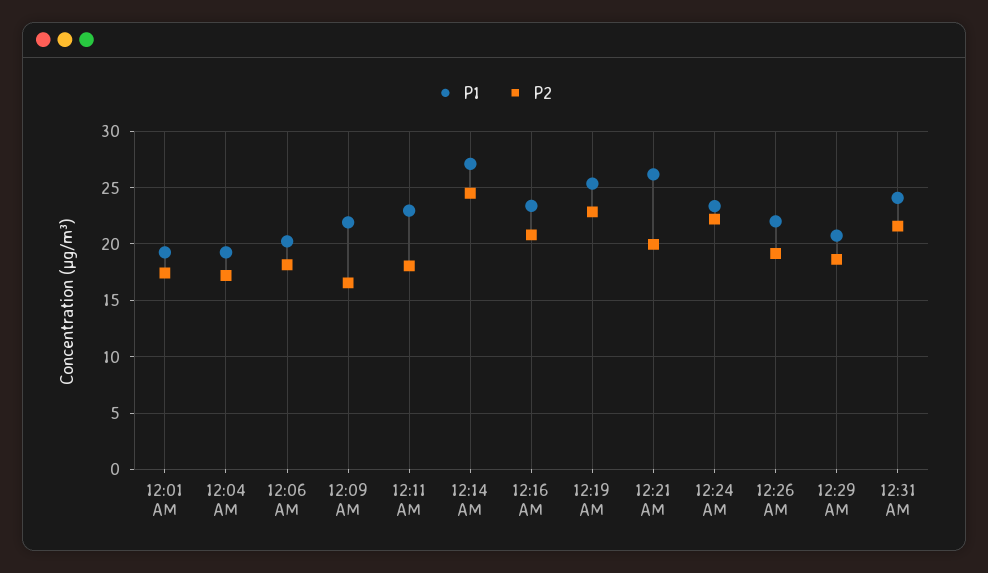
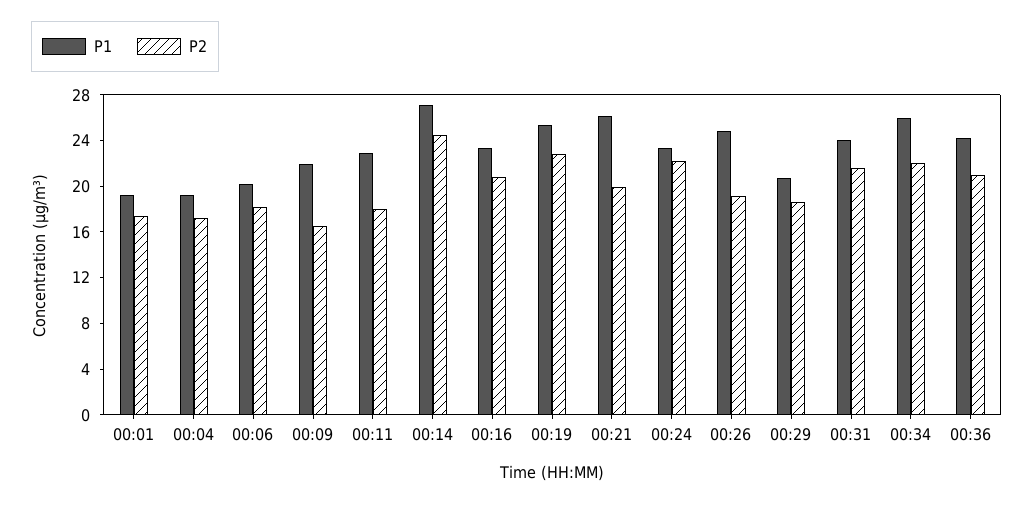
P1, 12:26 AM: 22 -> 25
P1, 00:34: none -> 26
P2, 00:34: none -> 22
P1, 00:36: none -> 24
P2, 00:36: none -> 21

